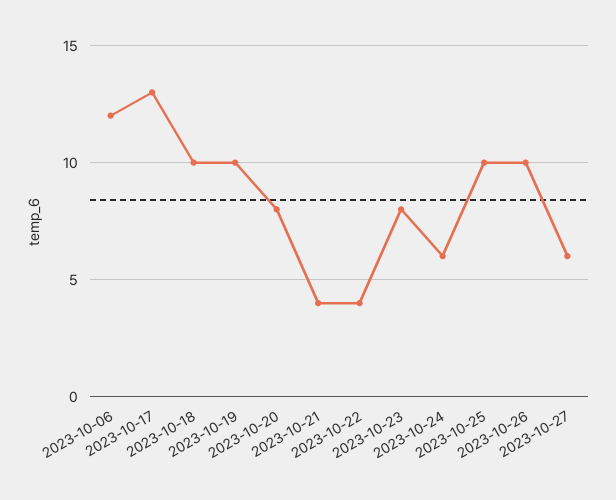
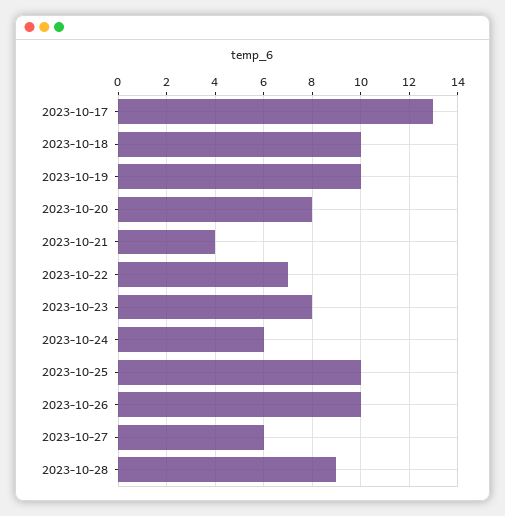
2023-10-06: 12 -> none
2023-10-22: 4 -> 7
2023-10-28: none -> 9

